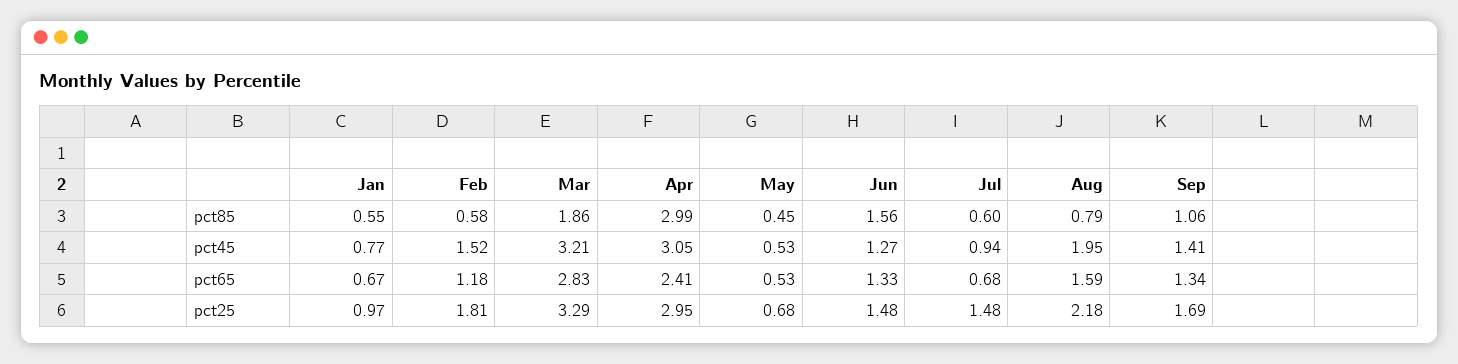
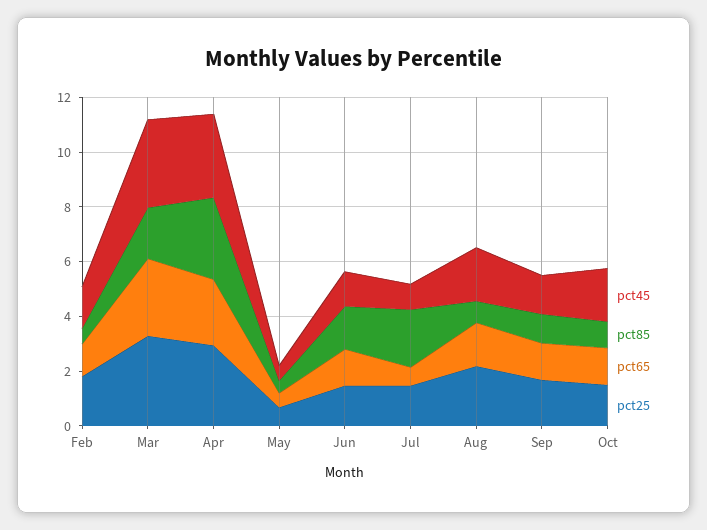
pct85, Jan: 0.55 -> none
pct85, Jul: 0.6 -> 2
pct45, Jan: 0.77 -> none
pct65, Jan: 0.67 -> none
pct25, Jan: 0.97 -> none
pct45, Oct: none -> 2
pct85, Oct: none -> 1
pct65, Oct: none -> 1.5
pct25, Oct: none -> 1.5

